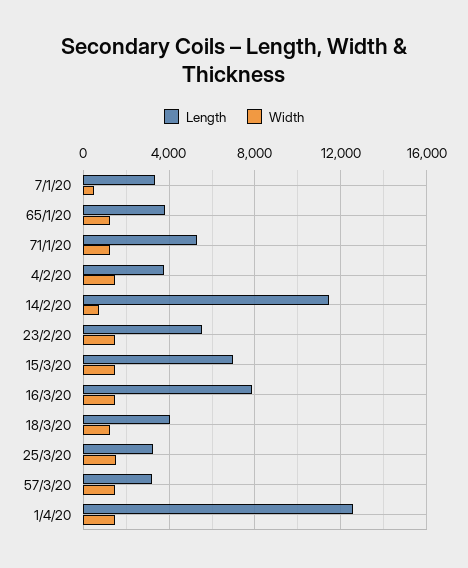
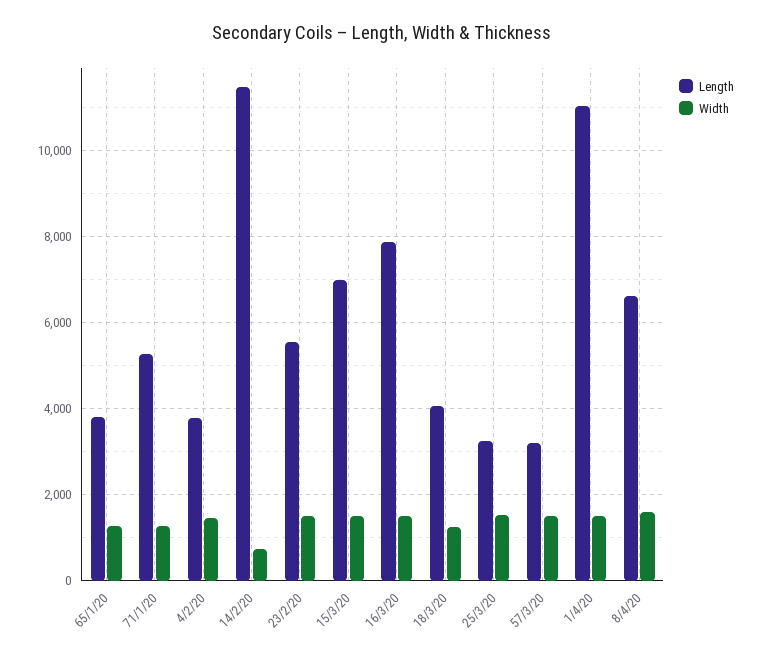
Length, 7/1/20: 3500 -> none
Width, 7/1/20: 500 -> none
Length, 1/4/20: 12500 -> 11000
Length, 8/4/20: none -> 6600
Width, 8/4/20: none -> 1600

